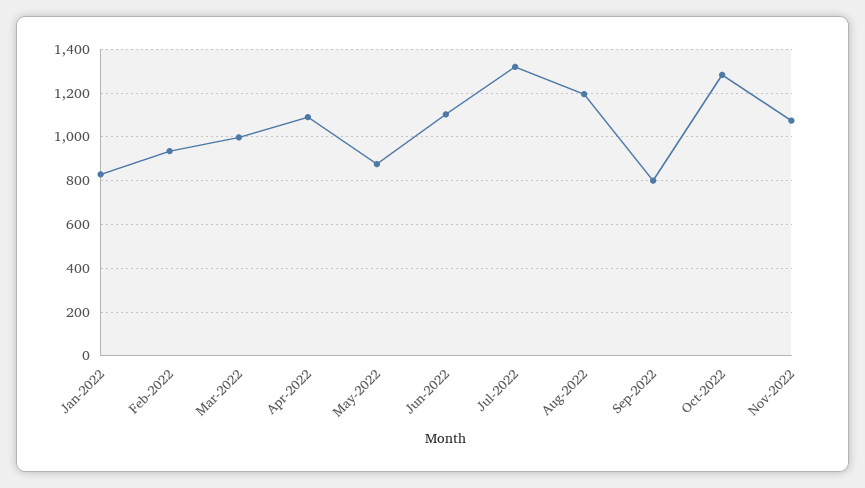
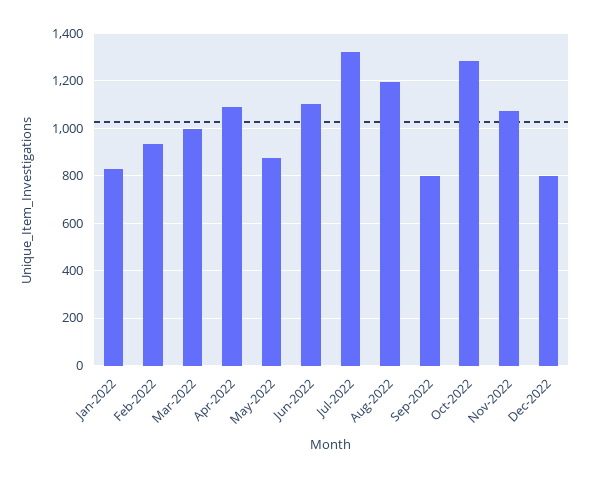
Dec-2022: none -> 800

